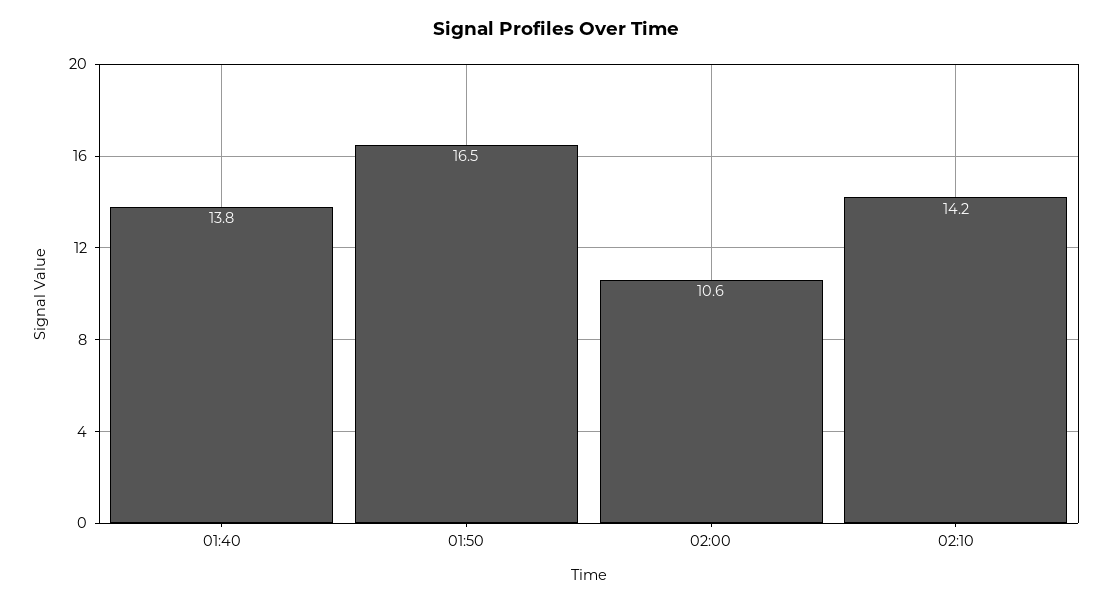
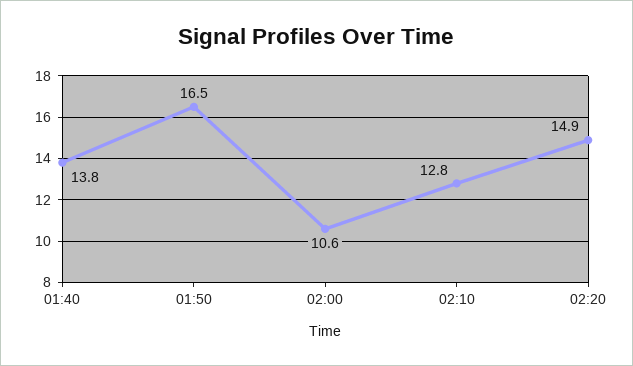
02:10: 14.2 -> 12.8
02:20: none -> 14.9

